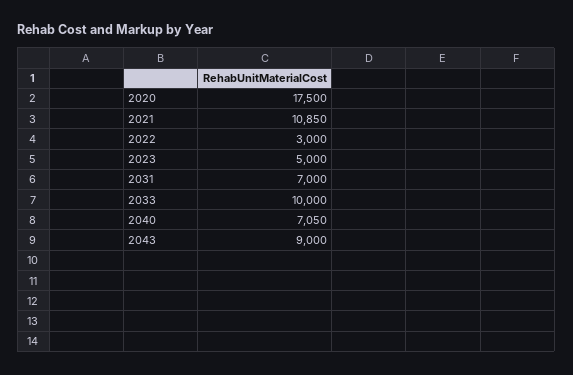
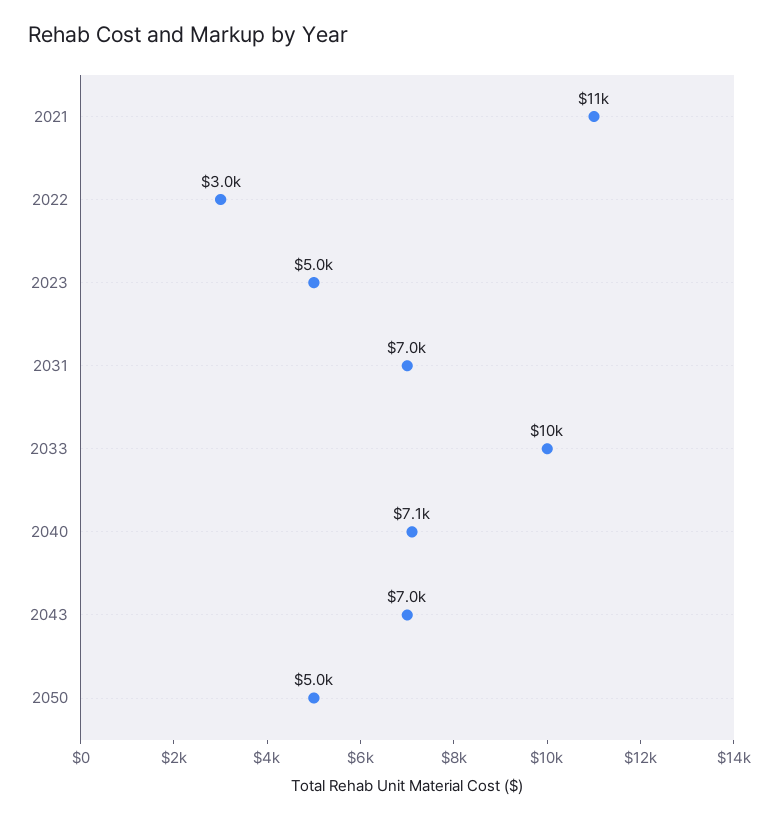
2020: 17500 -> none
2043: 9000 -> 7000
2050: none -> 5000

